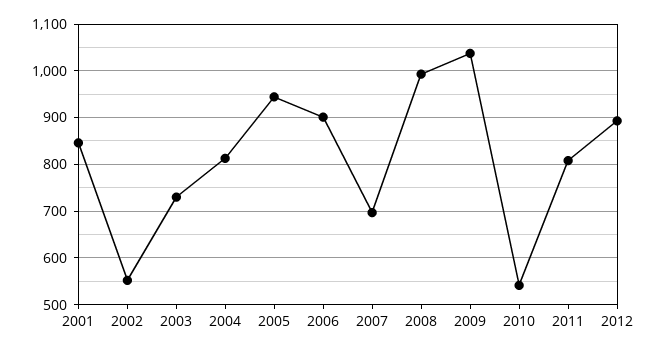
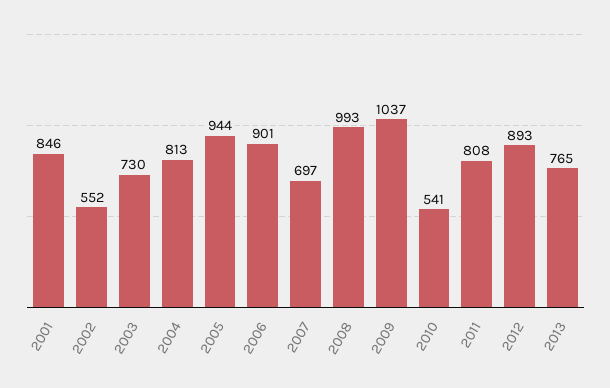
2013: none -> 765

